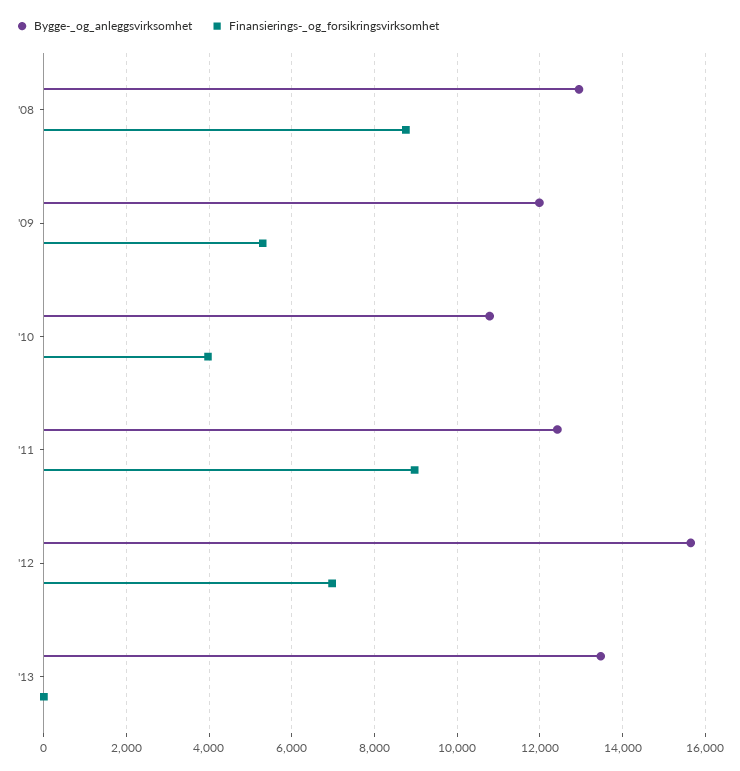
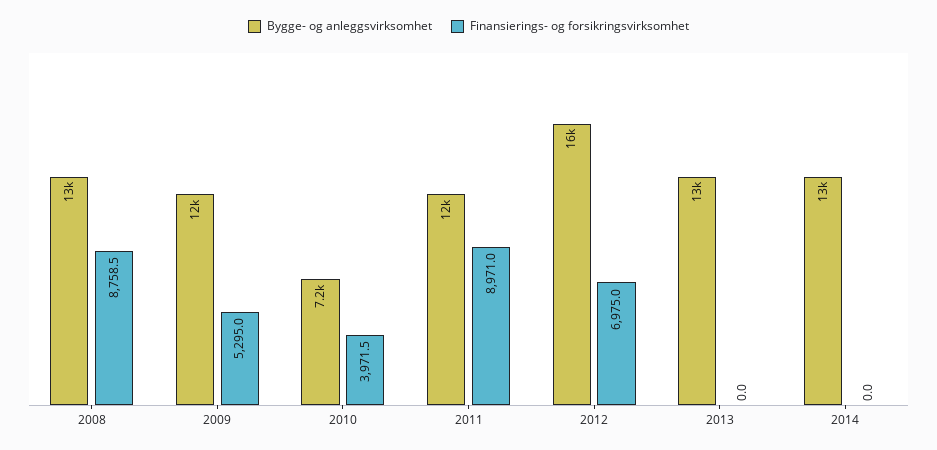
Bygge-_og_anleggsvirksomhet, '10: 10800 -> 7200
Bygge-_og_anleggsvirksomhet, 2014: none -> 13000
Finansierings-_og_forsikringsvirksomhet, 2014: none -> 0

